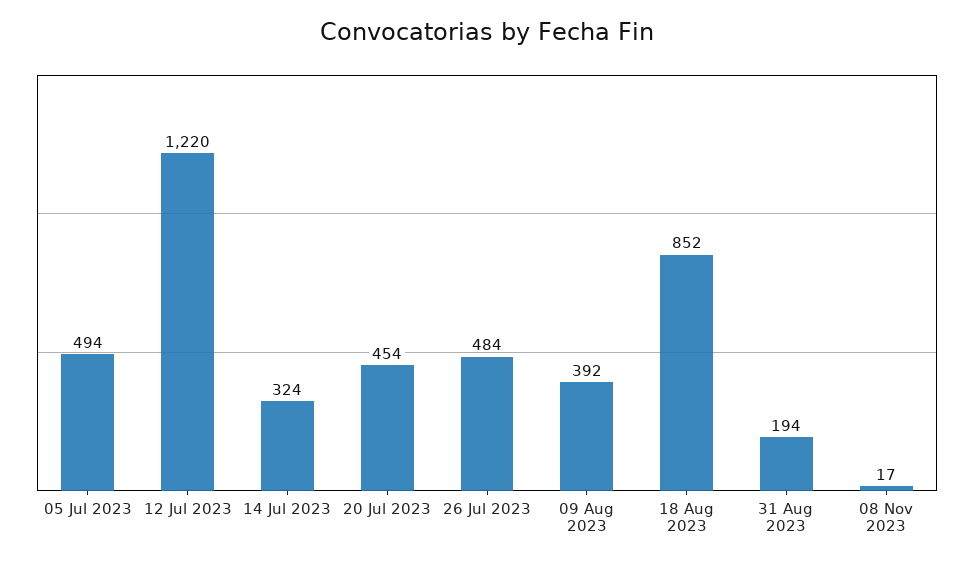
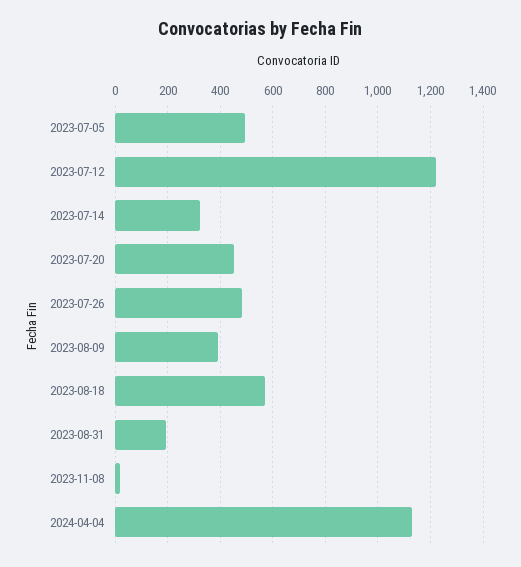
18 Aug 2023: 852 -> 575
2024-04-04: none -> 1125

